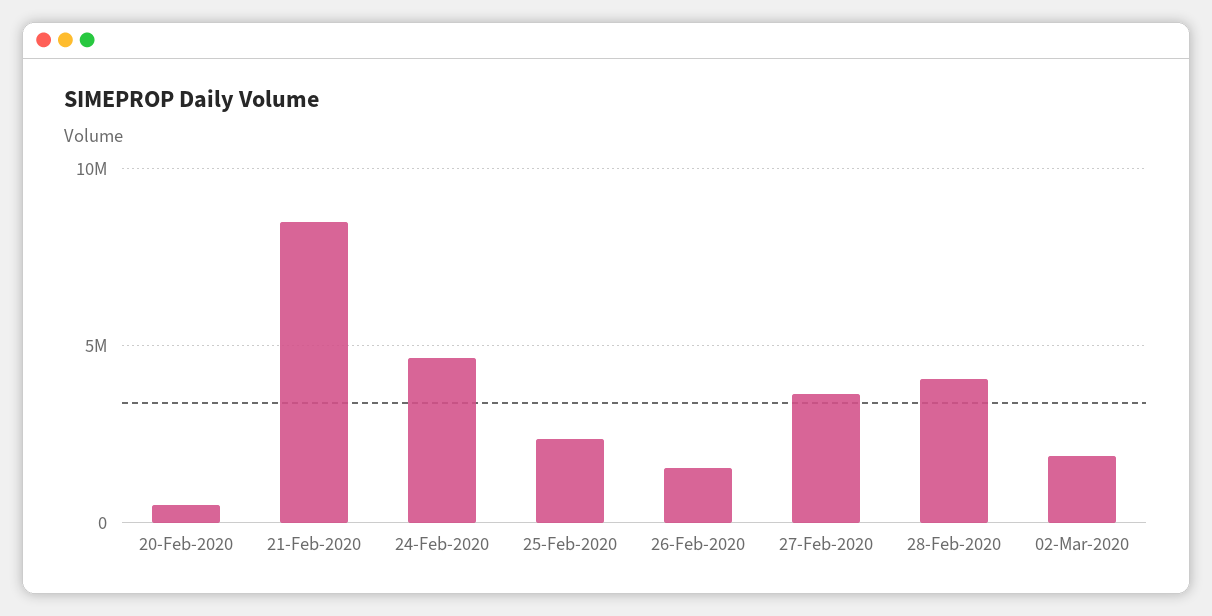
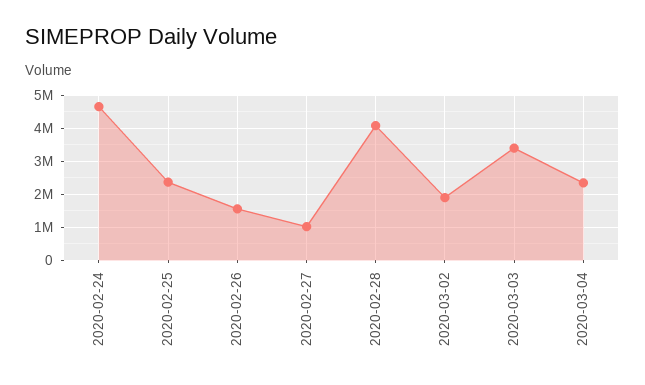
20-Feb-2020: 500000 -> none
21-Feb-2020: 8500000 -> none
27-Feb-2020: 3500000 -> 1000000
2020-03-03: none -> 3400000
2020-03-04: none -> 2400000

